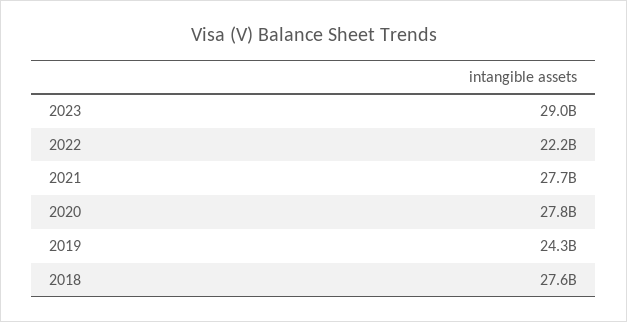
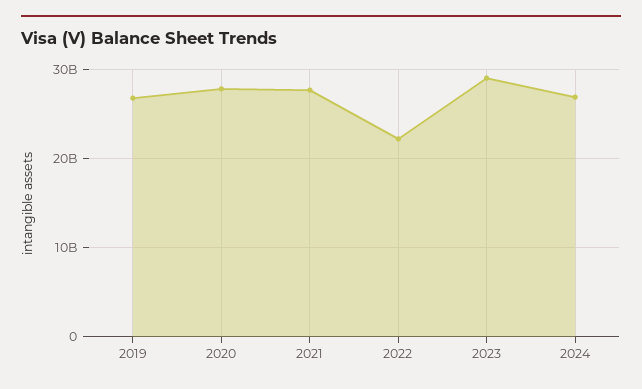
2019: 24300000000 -> 27000000000
2018: 27600000000 -> none
2024: none -> 27000000000

